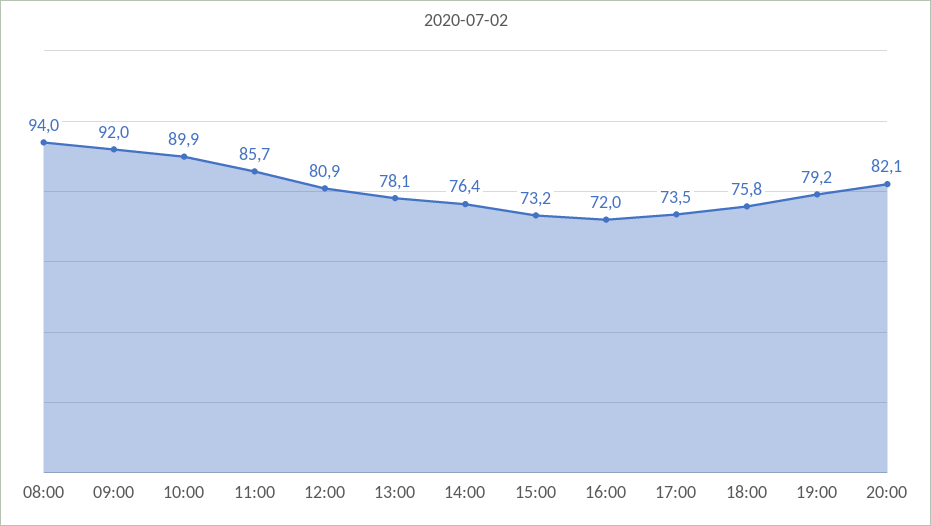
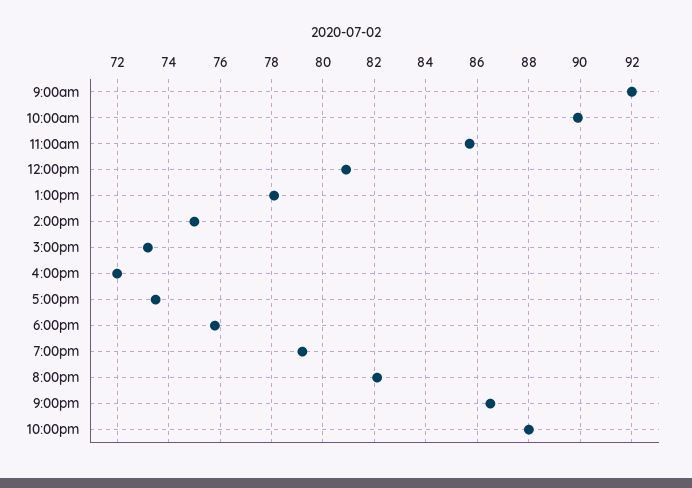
08:00: 94 -> none
14:00: 76.4 -> 75
9:00pm: none -> 86.5
10:00pm: none -> 88

